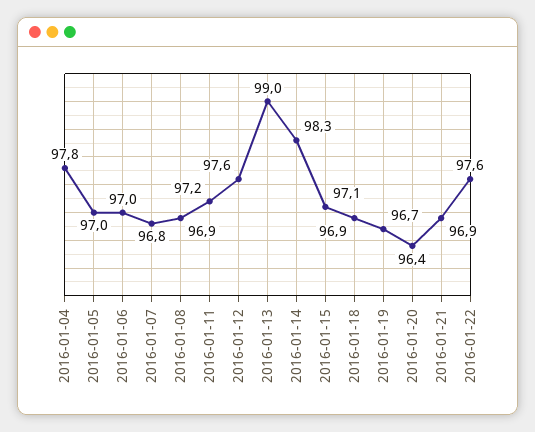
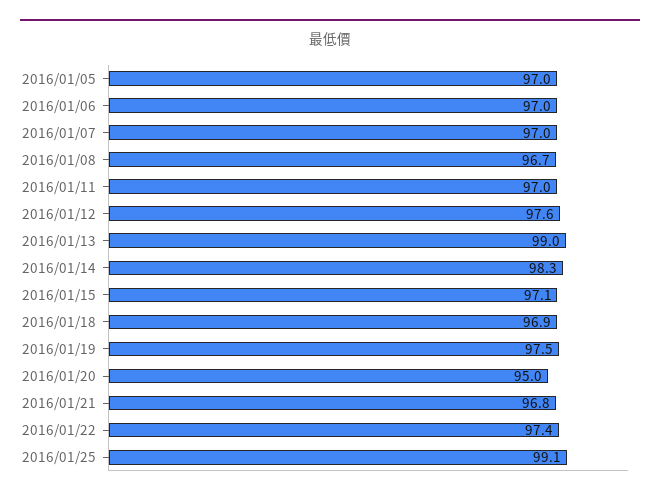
2016-01-04: 97.8 -> none
2016-01-07: 96.8 -> 97
2016-01-08: 96.9 -> 96.7
2016-01-11: 97.2 -> 97
2016-01-19: 96.7 -> 97.5
2016-01-20: 96.4 -> 95
2016-01-21: 96.9 -> 96.8
2016-01-22: 97.6 -> 97.4
2016/01/25: none -> 99.1

